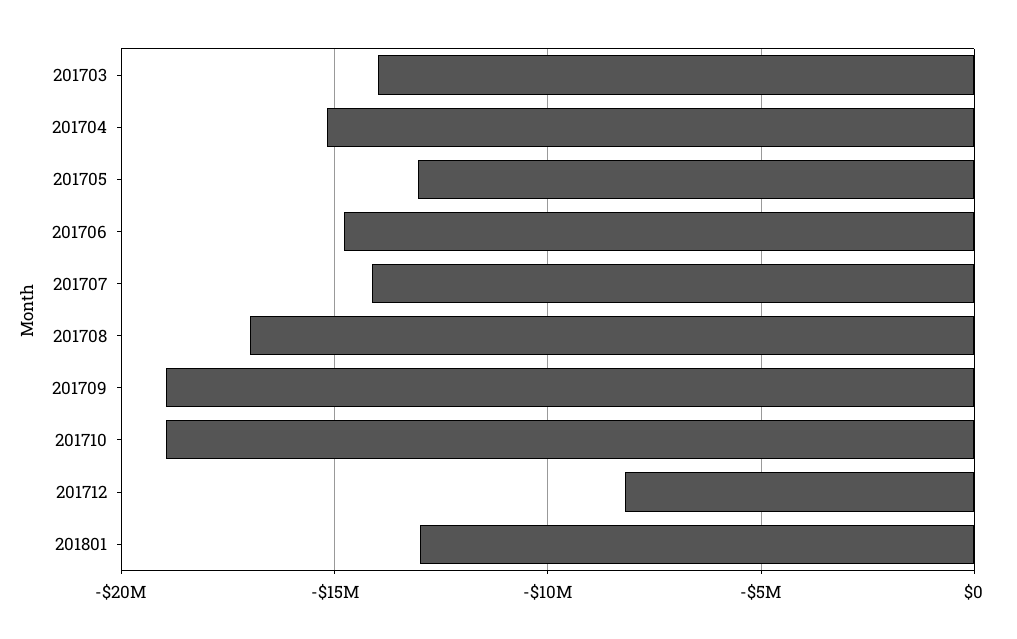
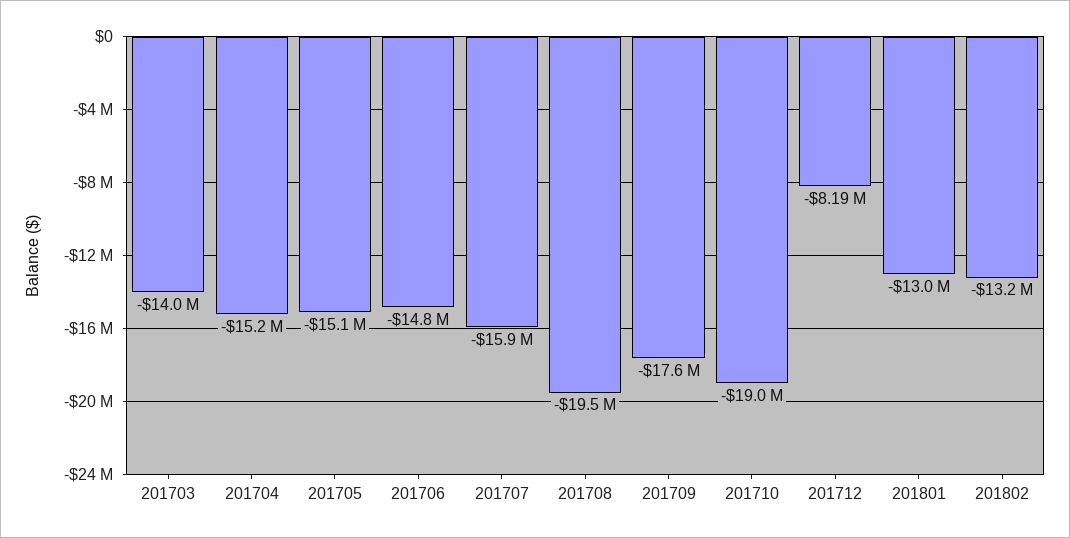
201705: -13000000 -> -15100000
201707: -14000000 -> -15900000
201708: -17000000 -> -19500000
201709: -19000000 -> -17600000
201802: none -> -13200000

